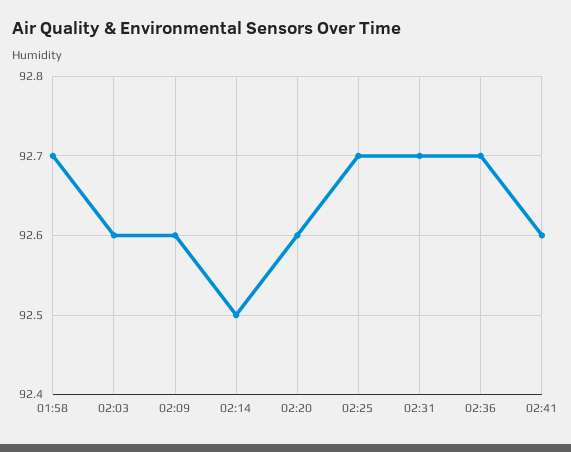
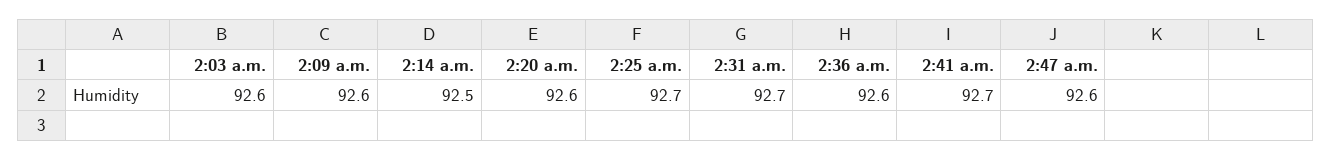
01:58: 92.7 -> none
02:36: 92.7 -> 92.6
02:41: 92.6 -> 92.7
2:47 a.m.: none -> 92.6

